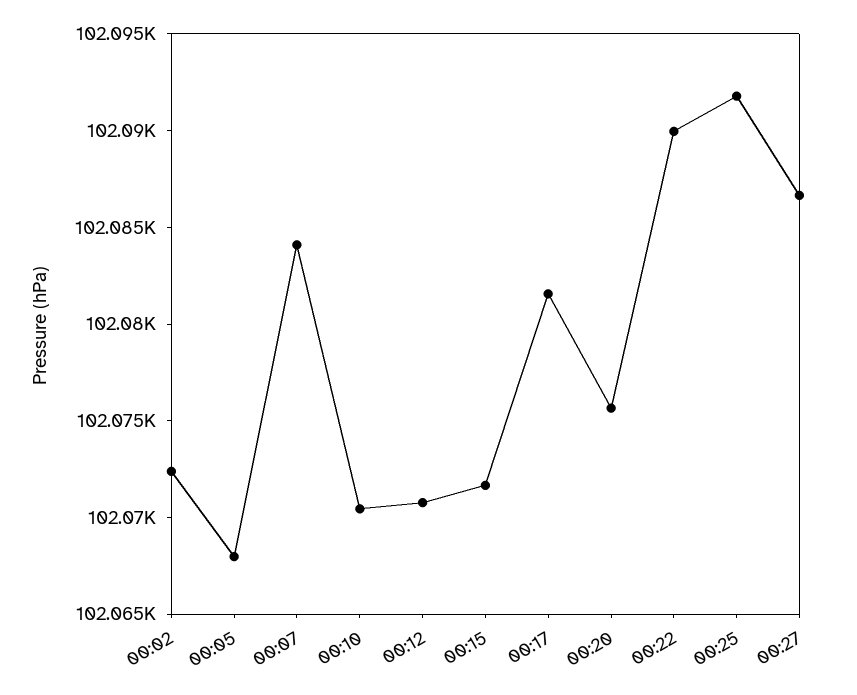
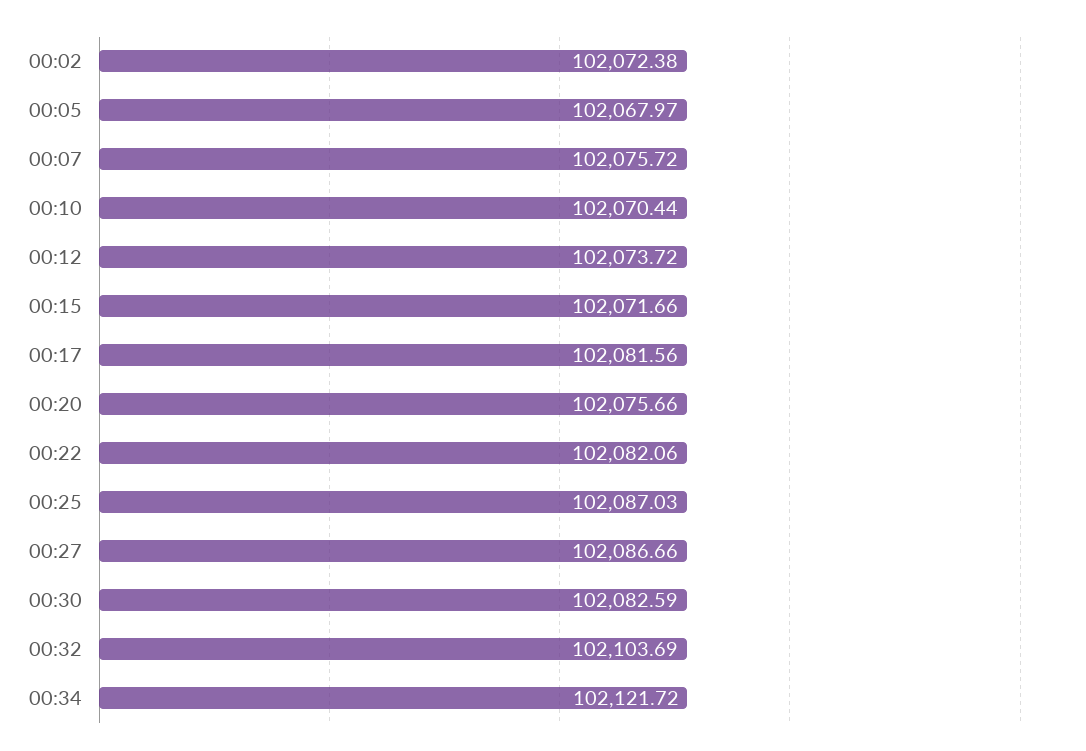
00:07: 102084 -> 102075.72
00:12: 102071 -> 102073.72
00:22: 102090 -> 102082.06
00:25: 102092 -> 102087.03
00:30: none -> 102082.59
00:32: none -> 102103.69
00:34: none -> 102121.72

